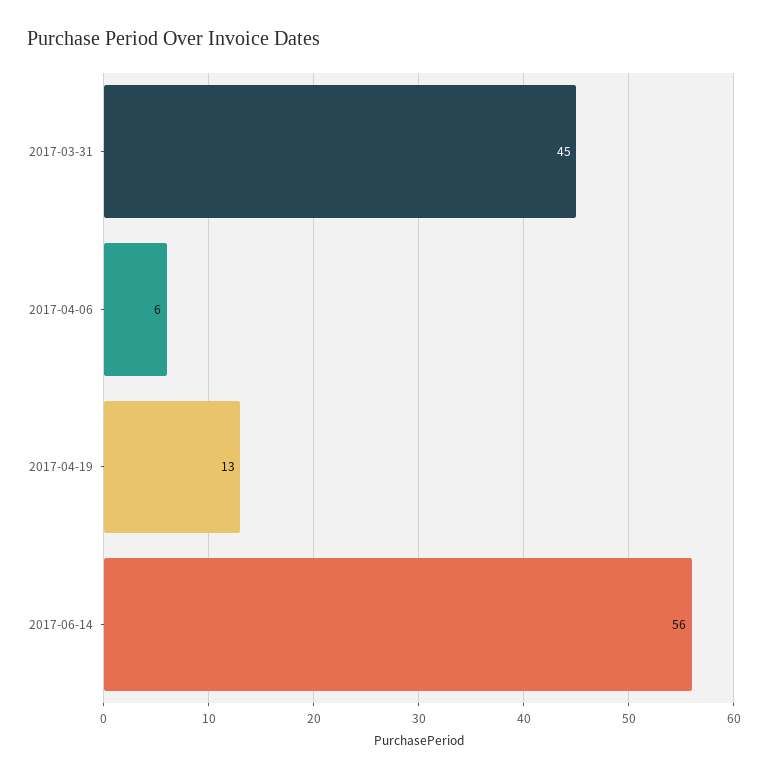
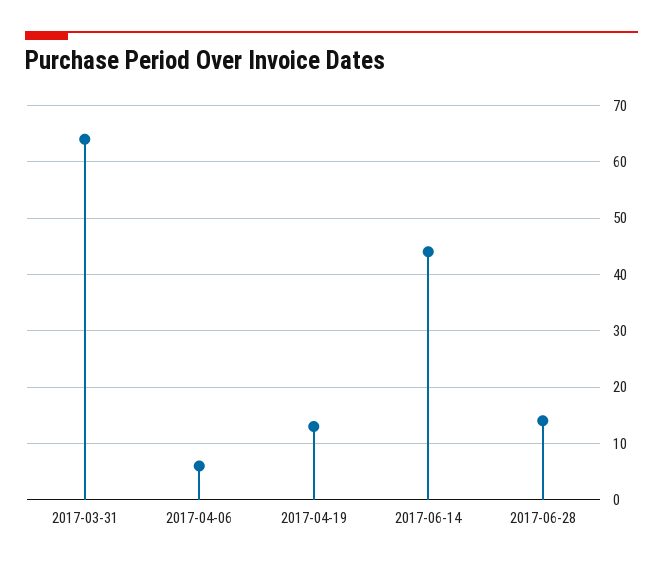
2017-03-31: 45 -> 65
2017-06-14: 56 -> 45
2017-06-28: none -> 15

